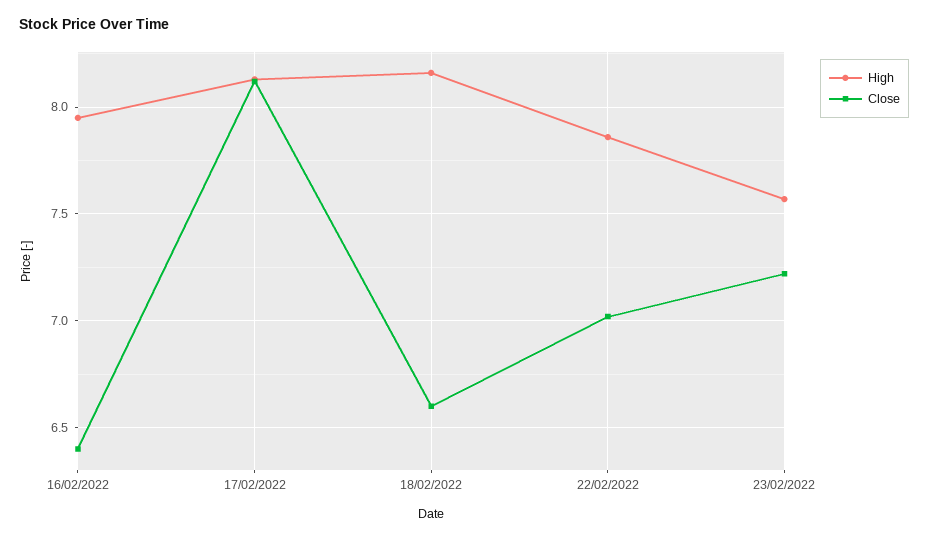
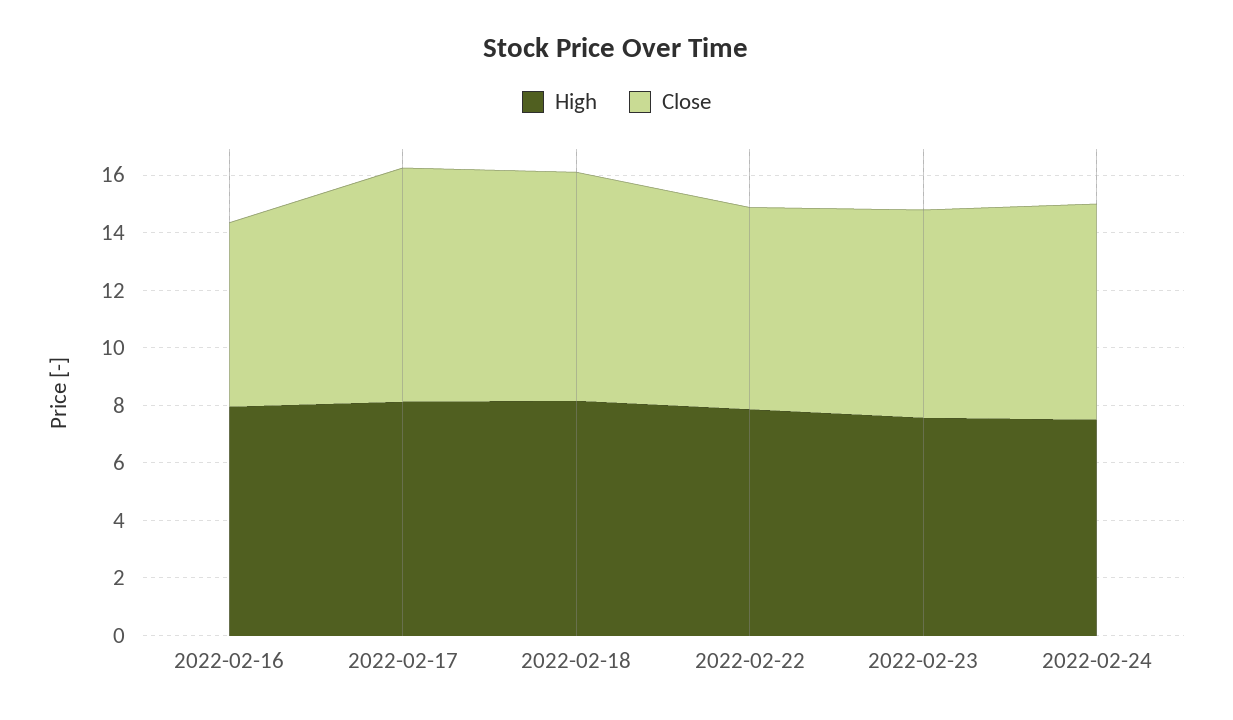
Close, 18/02/2022: 6.6 -> 8
High, 2022-02-24: none -> 7.5
Close, 2022-02-24: none -> 7.5

